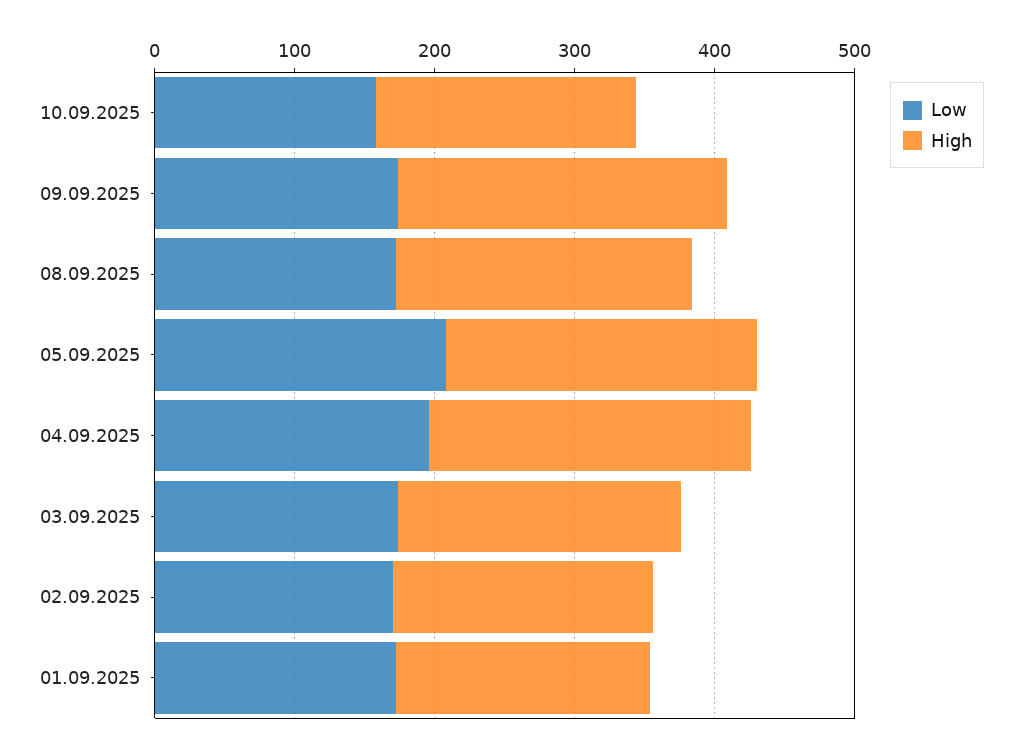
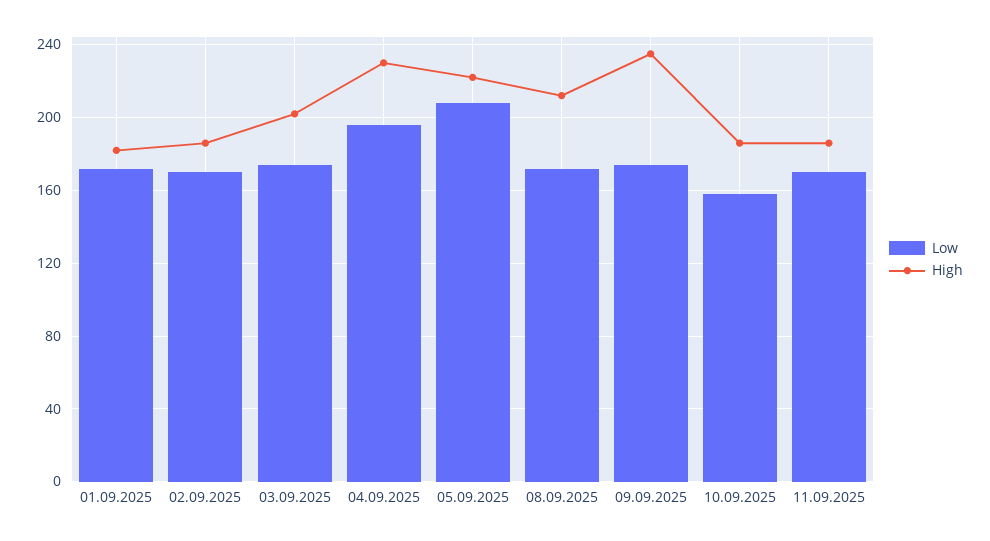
Low, 11.09.2025: none -> 170
High, 11.09.2025: none -> 185

